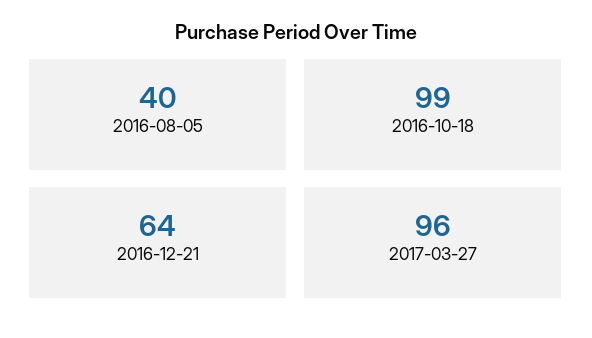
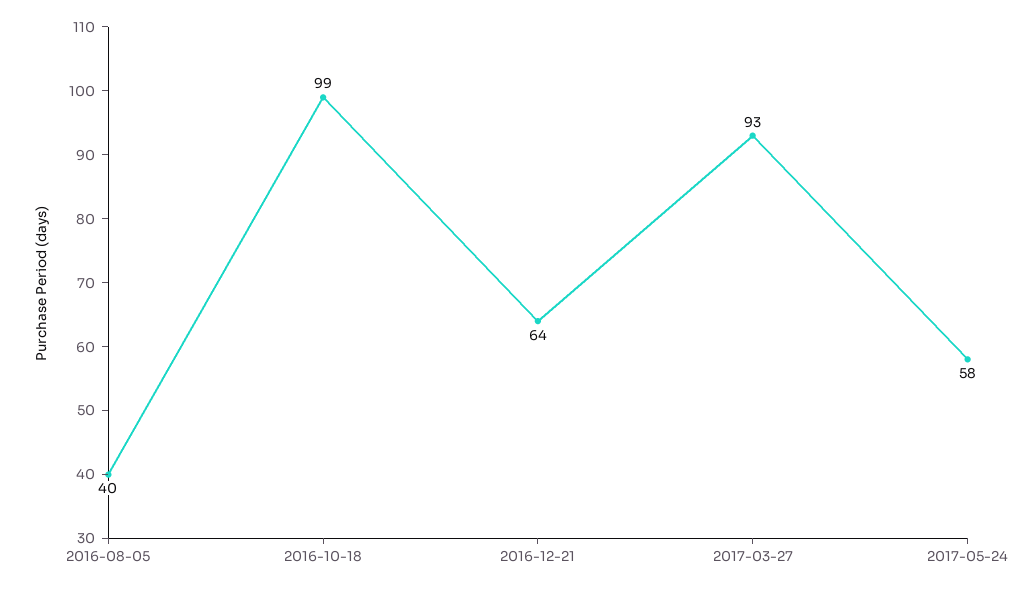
2017-03-27: 96 -> 93
2017-05-24: none -> 58

